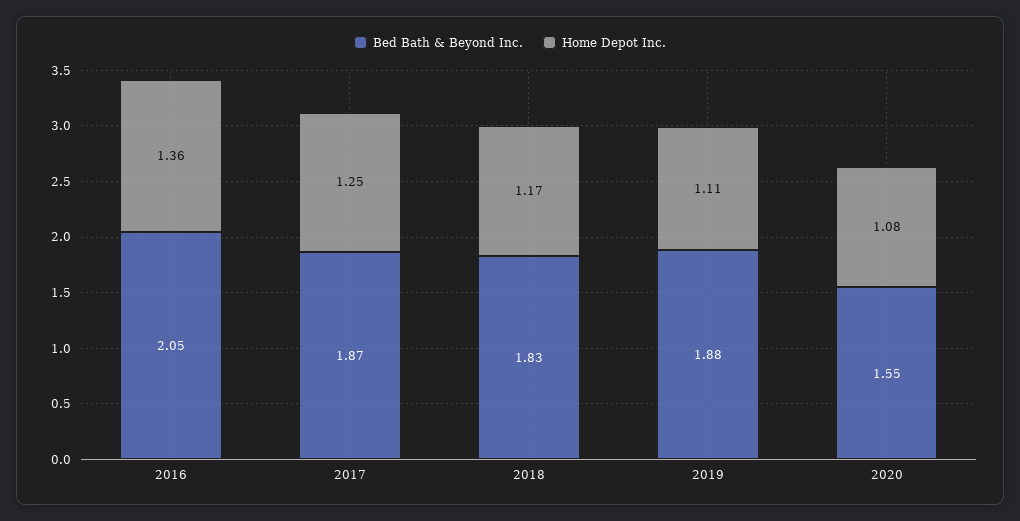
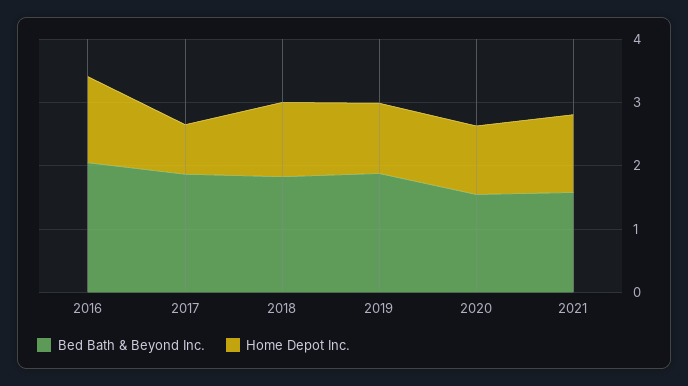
Home Depot Inc., 2017: 1.25 -> 0.8
Bed Bath & Beyond Inc., 2021: none -> 1.6
Home Depot Inc., 2021: none -> 1.2

